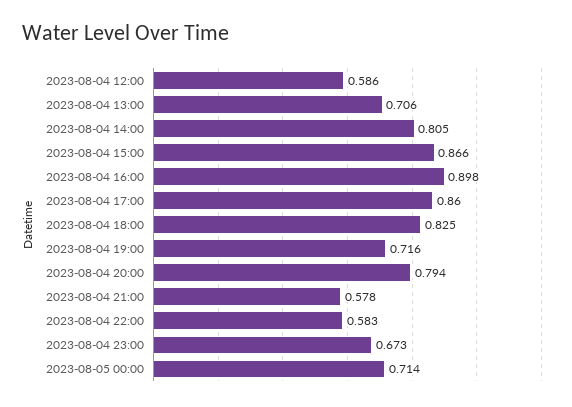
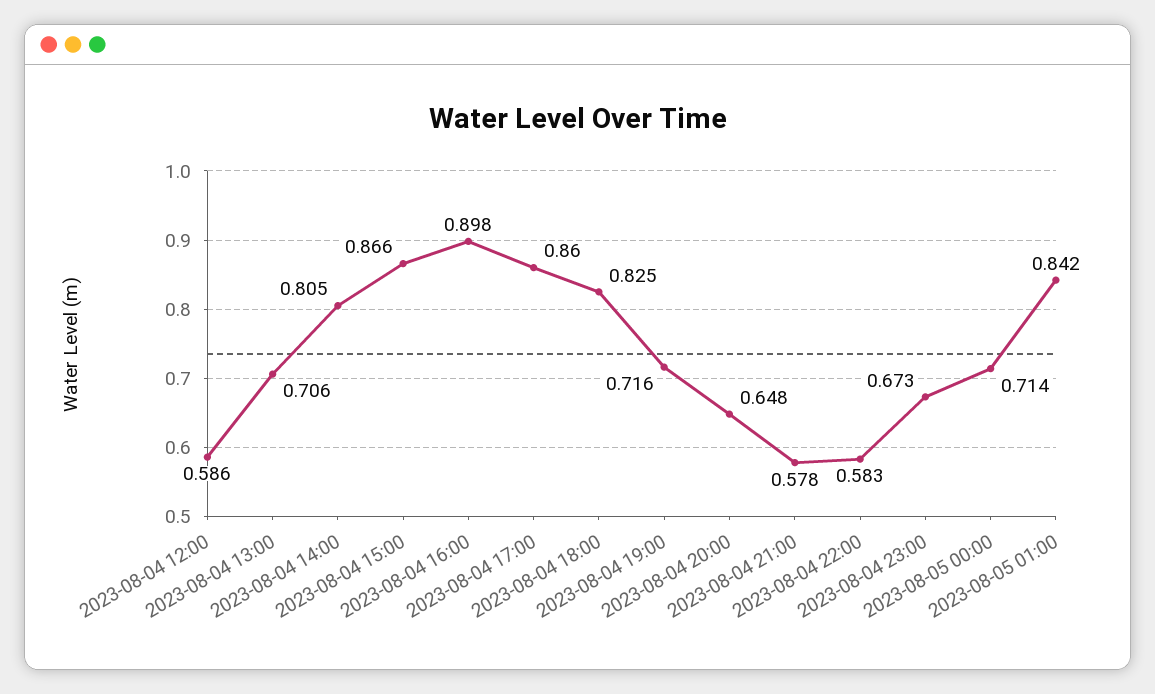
2023-08-04 20:00: 0.794 -> 0.648
2023-08-05 01:00: none -> 0.842

